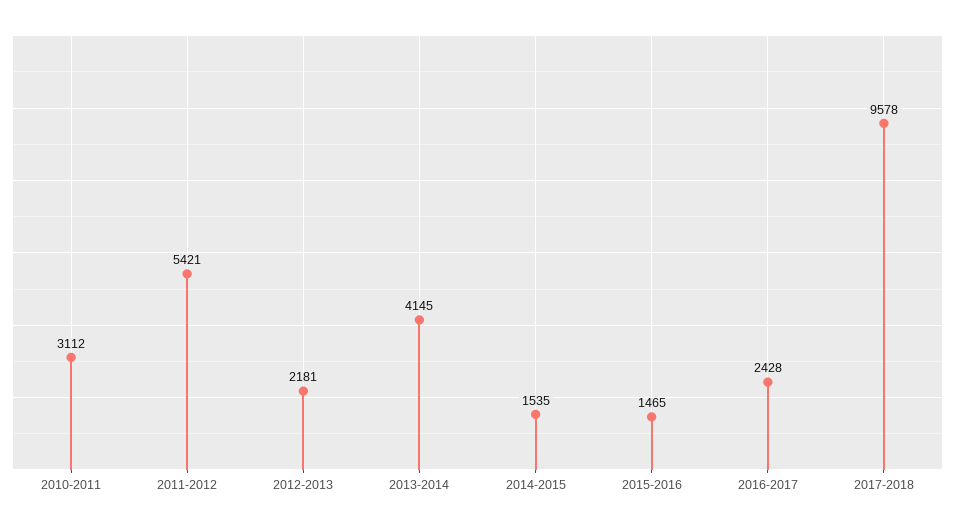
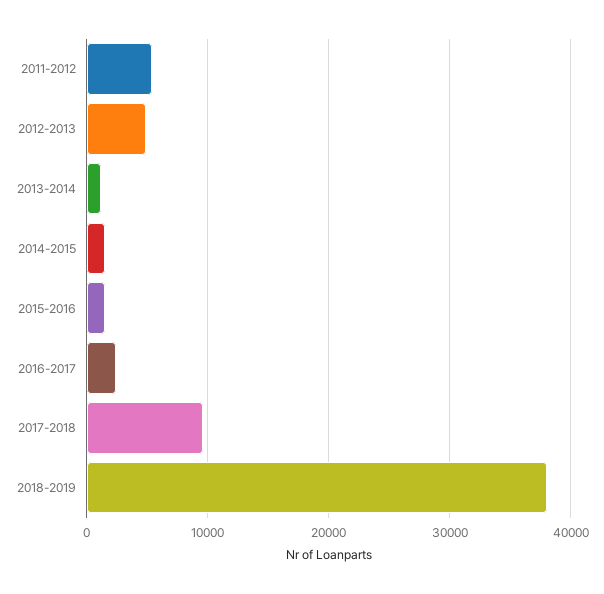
2010-2011: 3112 -> none
2012-2013: 2181 -> 5000
2013-2014: 4145 -> 1000
2018-2019: none -> 38000

